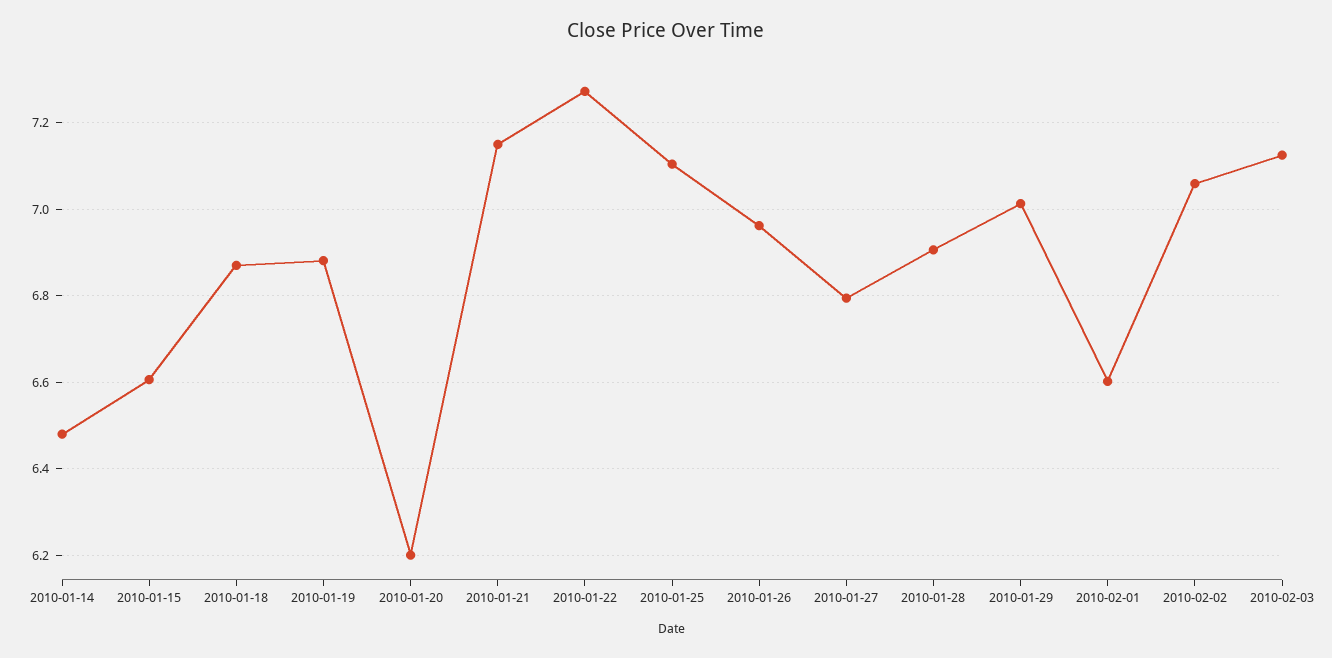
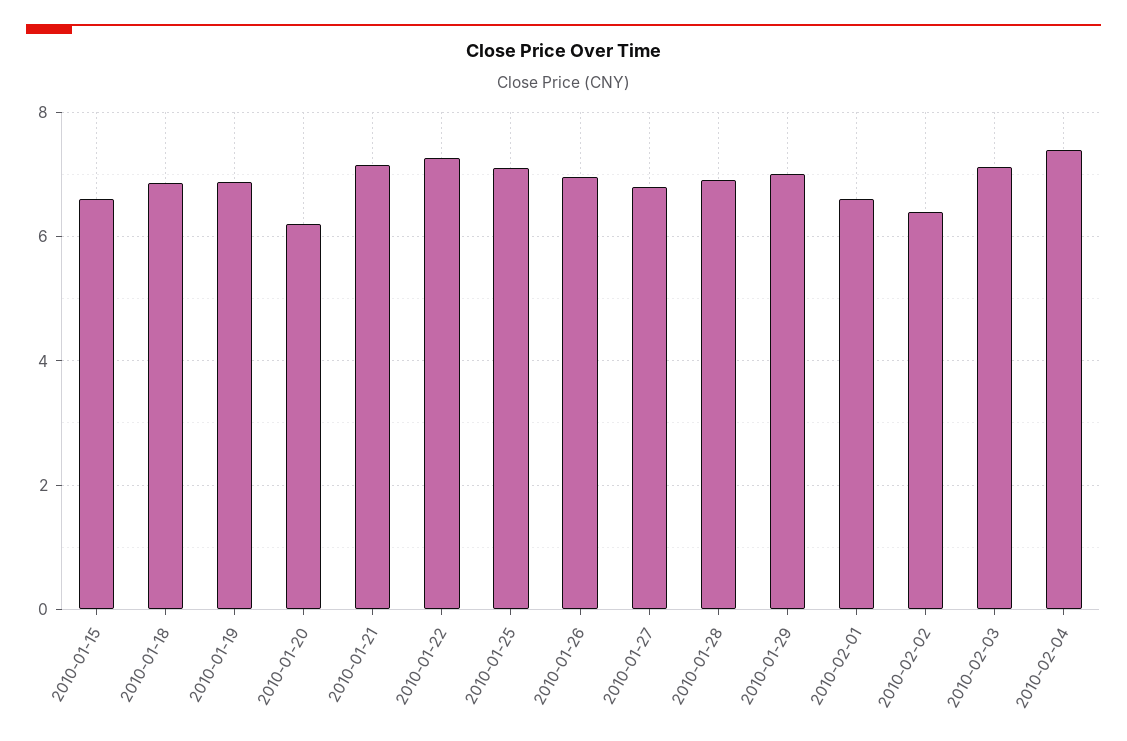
2010-01-14: 6.48 -> none
2010-02-02: 7.06 -> 6.4
2010-02-04: none -> 7.4

